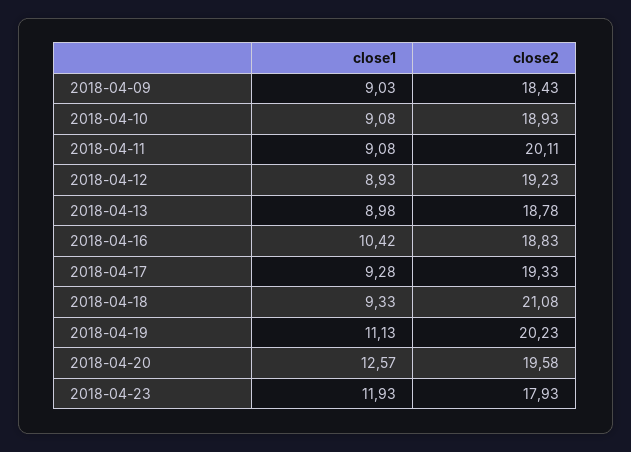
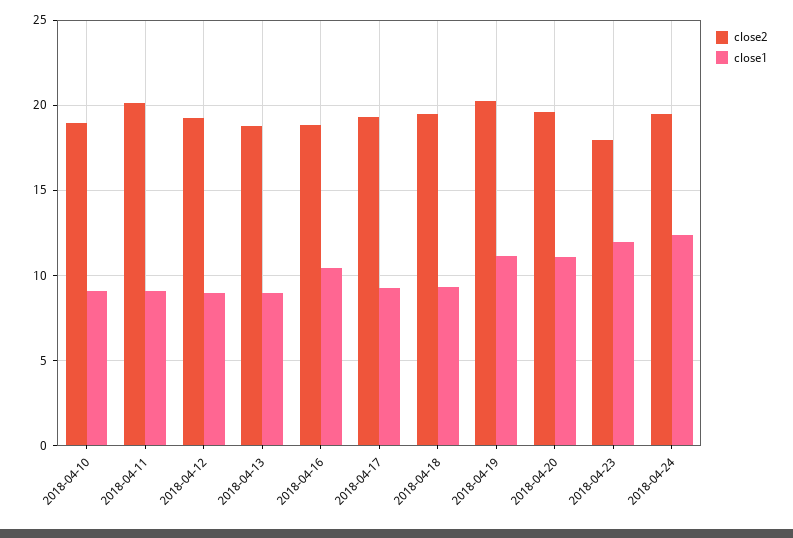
close1, 2018-04-09: 9.03 -> none
close2, 2018-04-09: 18.43 -> none
close2, 2018-04-18: 21.08 -> 19.5
close1, 2018-04-20: 12.57 -> 11
close2, 2018-04-24: none -> 19.5
close1, 2018-04-24: none -> 12.5

